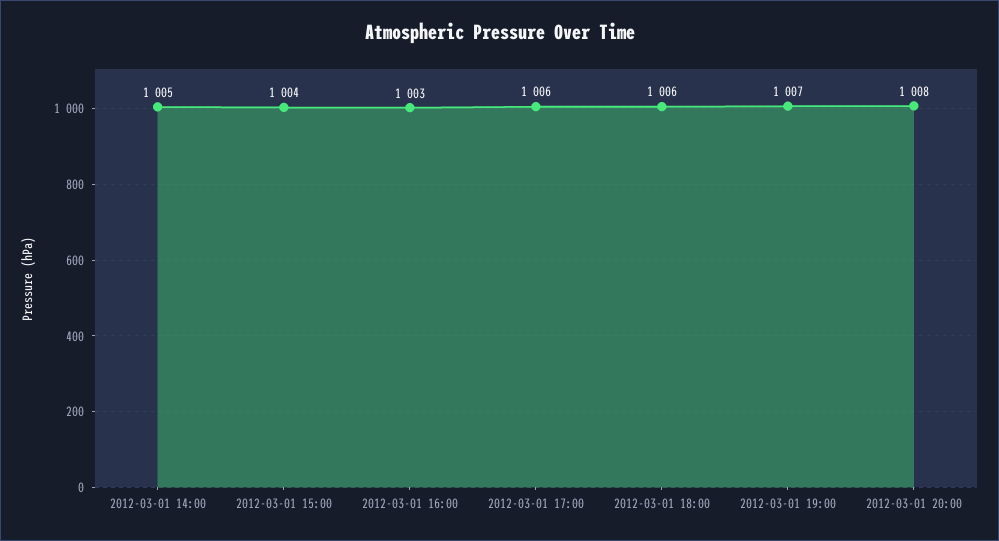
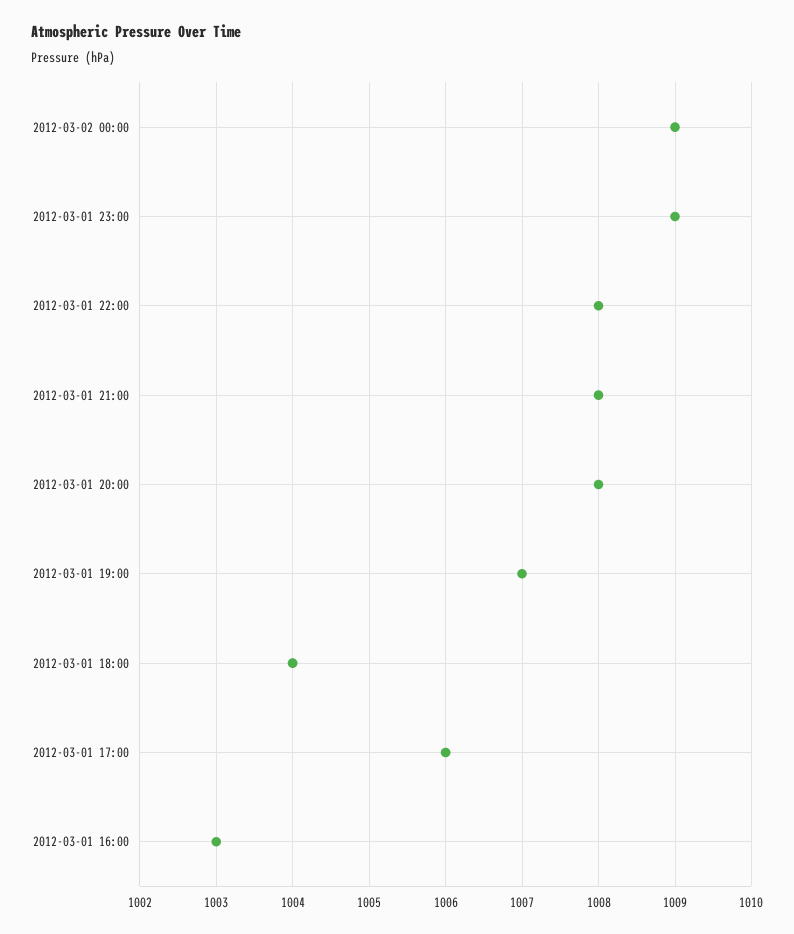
2012-03-01 14:00: 1005 -> none
2012-03-01 15:00: 1004 -> none
2012-03-01 18:00: 1006 -> 1004
2012-03-02 00:00: none -> 1009
2012-03-01 23:00: none -> 1009
2012-03-01 22:00: none -> 1008
2012-03-01 21:00: none -> 1008

